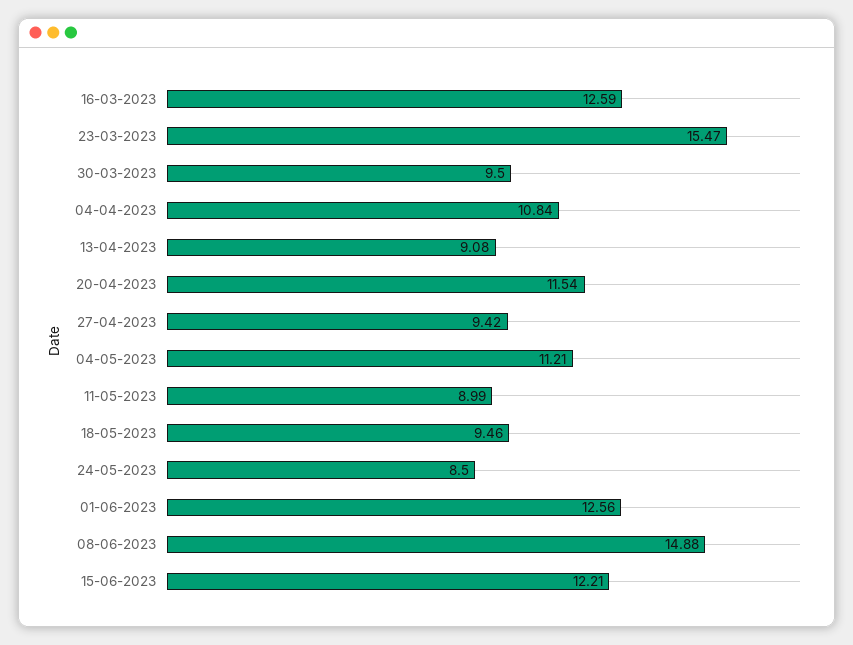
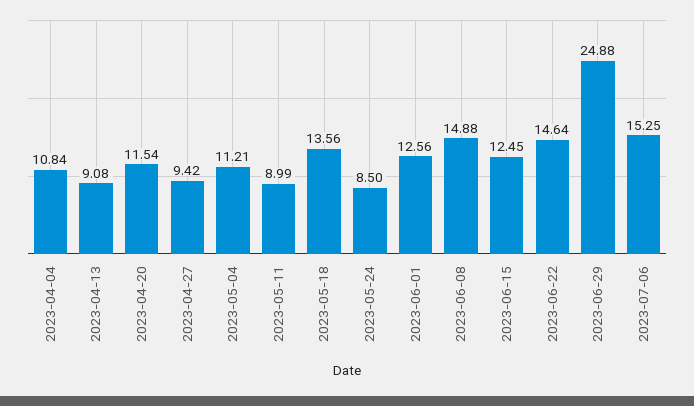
16-03-2023: 12.59 -> none
23-03-2023: 15.47 -> none
30-03-2023: 9.5 -> none
18-05-2023: 9.46 -> 13.56
15-06-2023: 12.21 -> 12.45
2023-06-22: none -> 14.64
2023-06-29: none -> 24.88
2023-07-06: none -> 15.25

